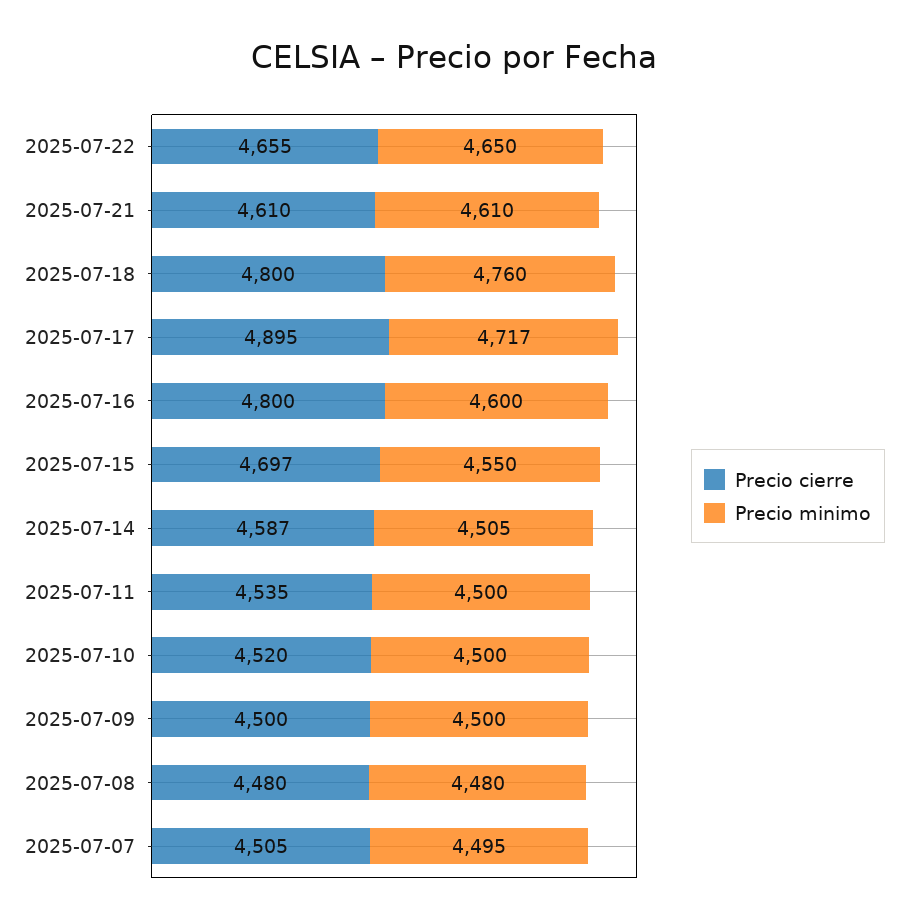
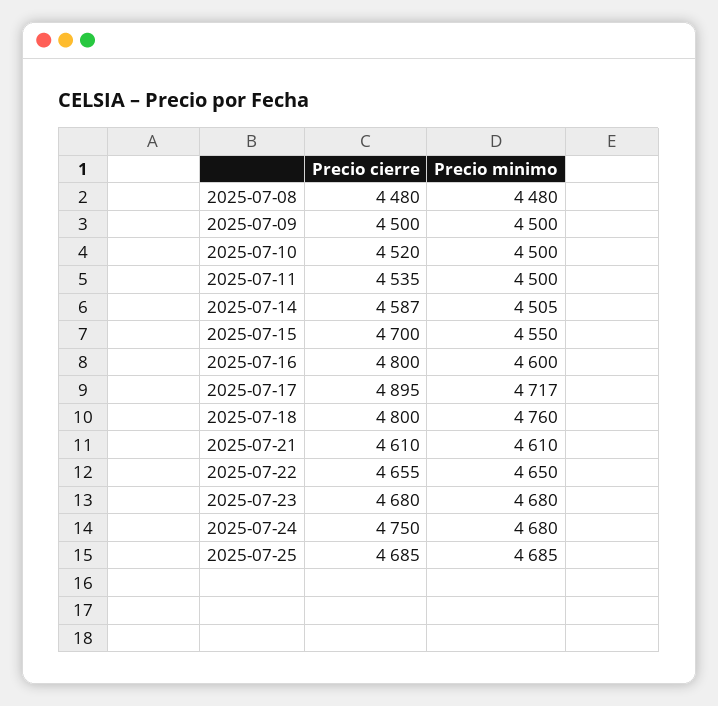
Precio cierre, 2025-07-15: 4697 -> 4700
Precio cierre, 2025-07-07: 4505 -> none
Precio minimo, 2025-07-07: 4495 -> none
Precio cierre, 2025-07-23: none -> 4680
Precio minimo, 2025-07-23: none -> 4680
Precio cierre, 2025-07-24: none -> 4750
Precio minimo, 2025-07-24: none -> 4680
Precio cierre, 2025-07-25: none -> 4685
Precio minimo, 2025-07-25: none -> 4685

